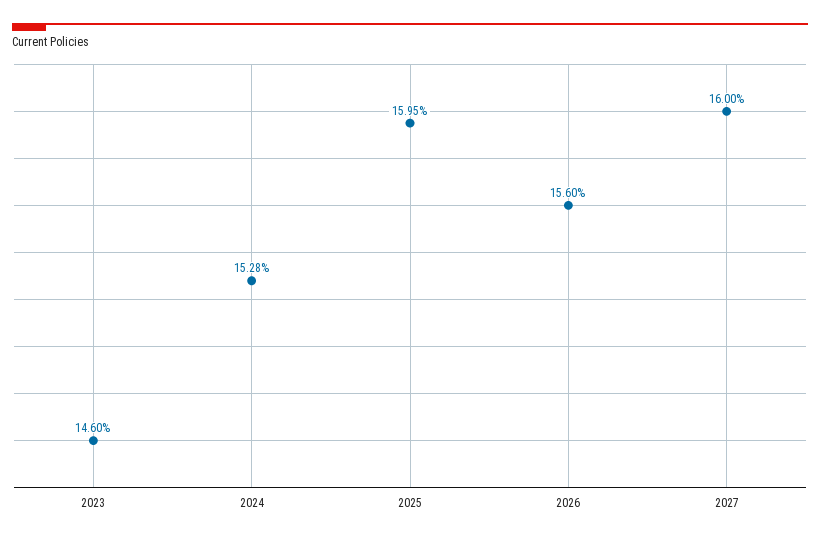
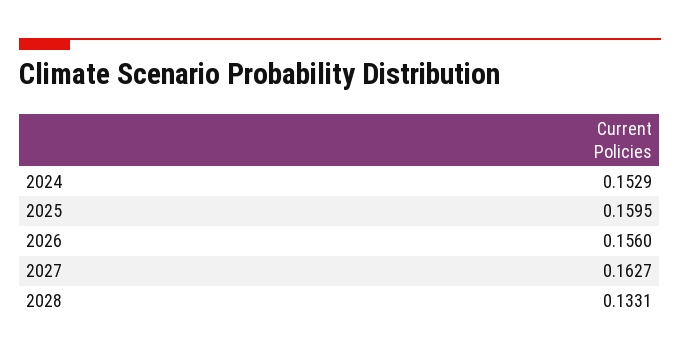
2023: 0.146 -> none
2024: 0.1528 -> 0.1529
2027: 0.16 -> 0.1627
2028: none -> 0.1331

